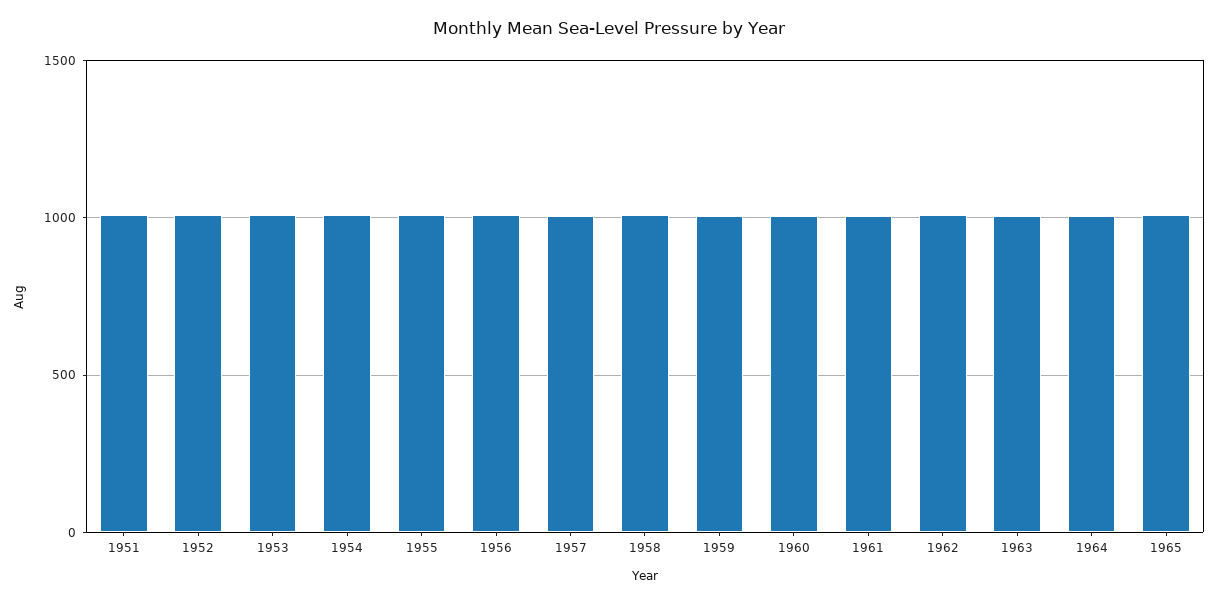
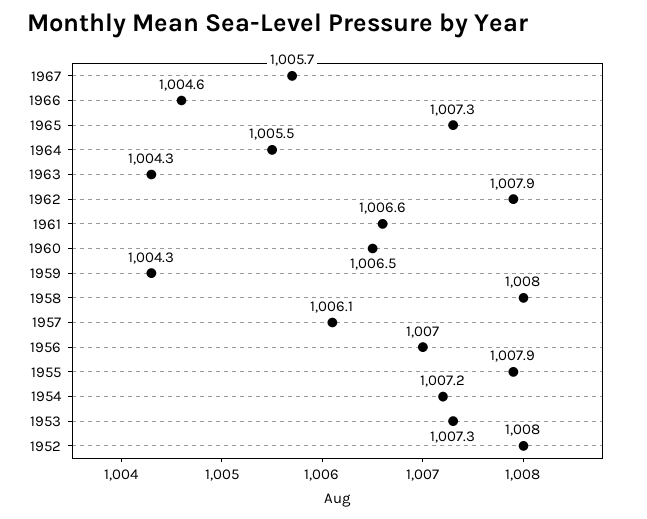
1951: 1000 -> none
1967: none -> 1005.7
1966: none -> 1004.6

